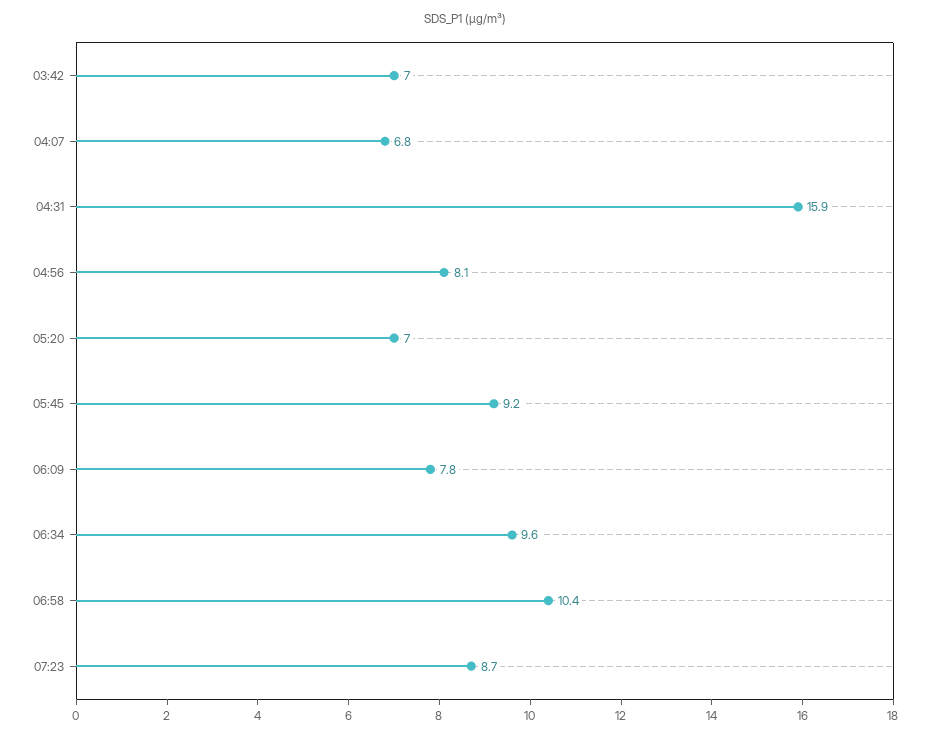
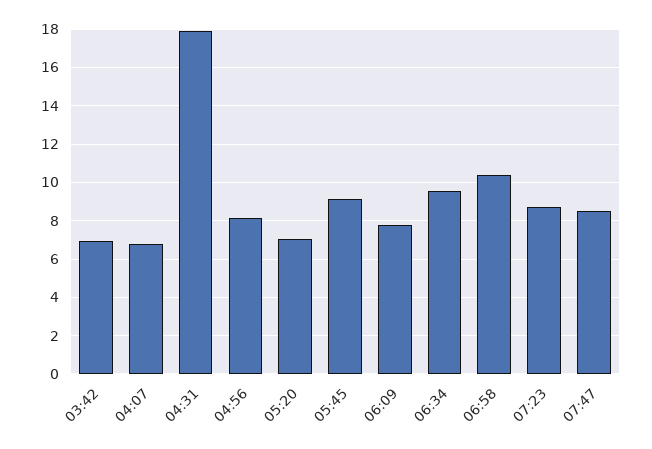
04:31: 15.9 -> 18
07:47: none -> 8.5

